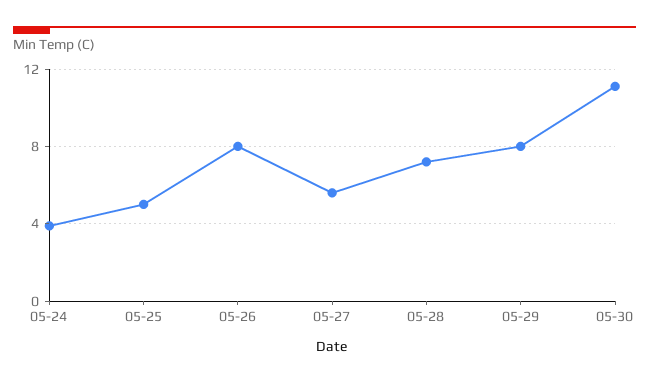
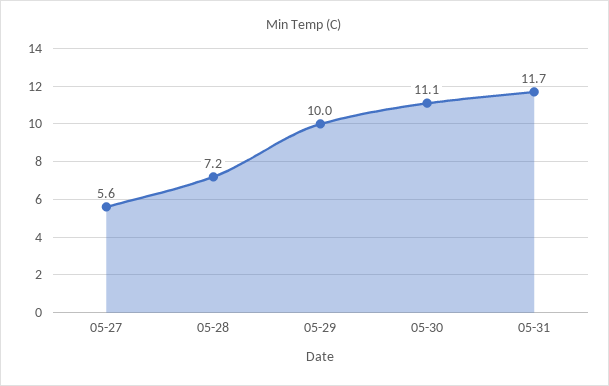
05-24: 4 -> none
05-25: 5 -> none
05-26: 8 -> none
05-29: 8 -> 10
05-31: none -> 11.7

